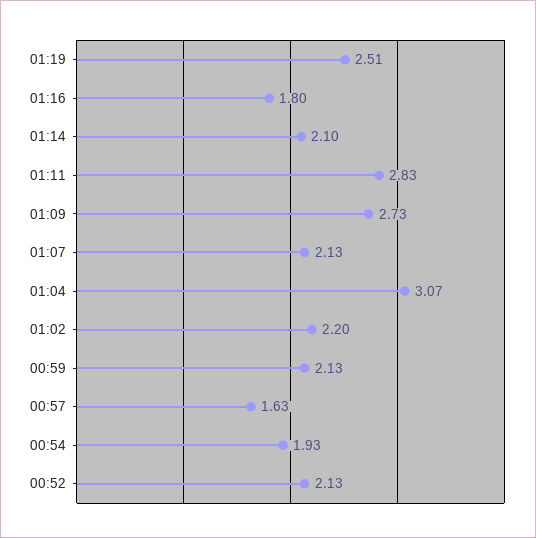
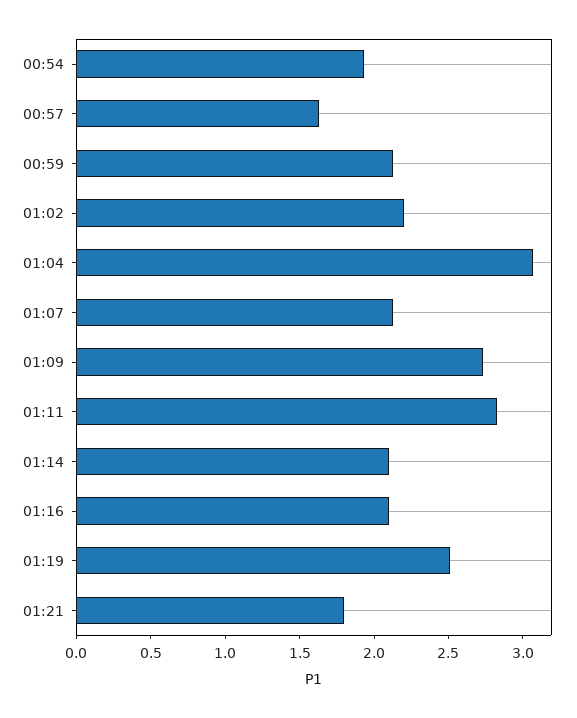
01:16: 1.8 -> 2.1
00:52: 2.13 -> none
01:21: none -> 1.8

